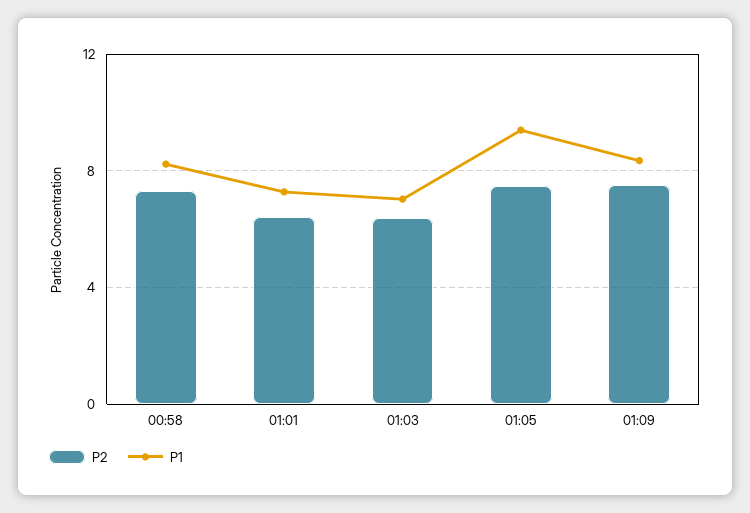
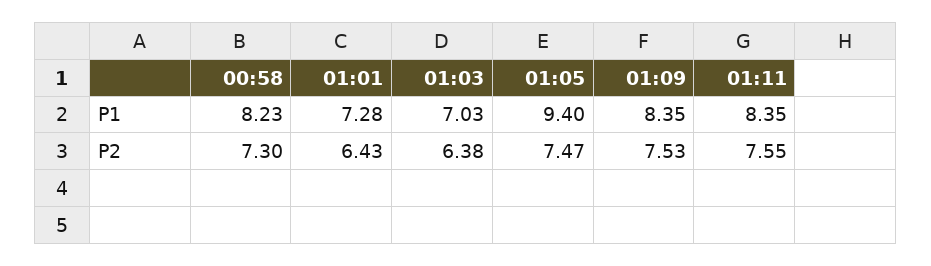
P1, 01:11: none -> 8.35
P2, 01:11: none -> 7.55

